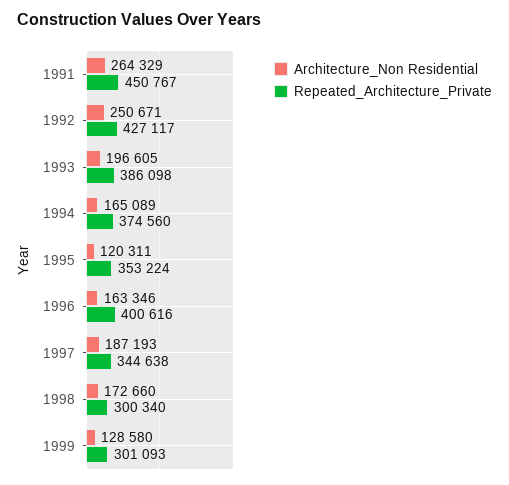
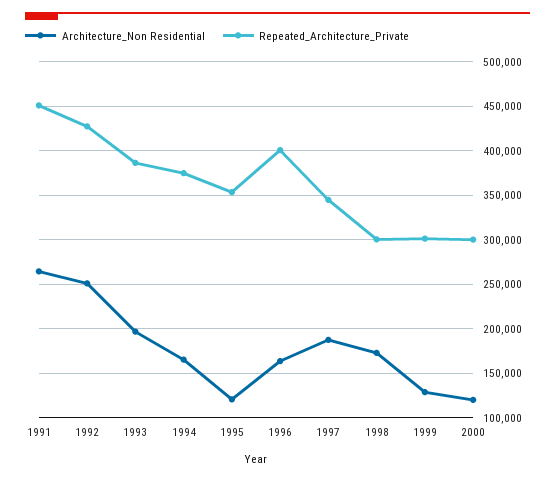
Architecture_Non Residential, 2000: none -> 120000
Repeated_Architecture_Private, 2000: none -> 300000

